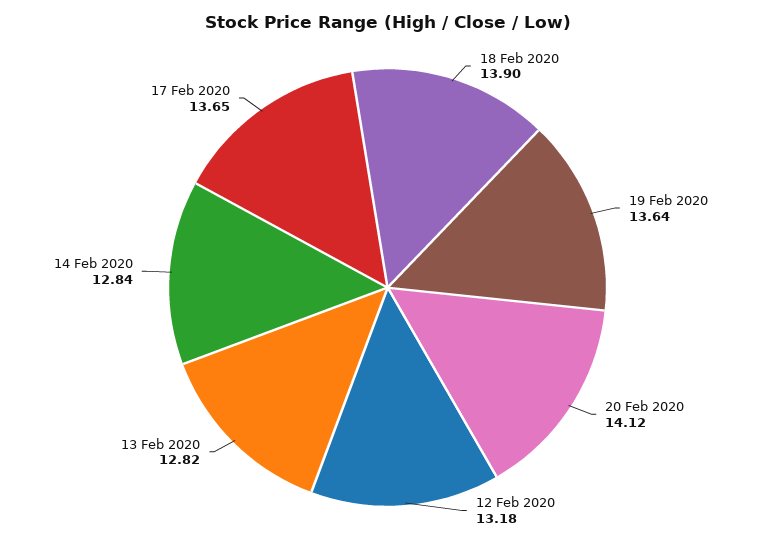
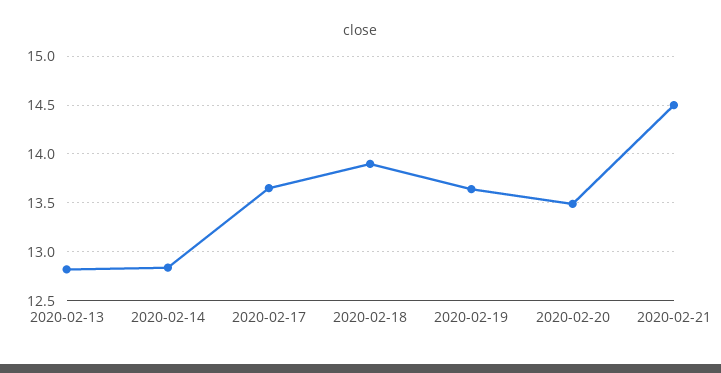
20 Feb 2020: 14.12 -> 13.5
12 Feb 2020: 13.18 -> none
2020-02-21: none -> 14.5

